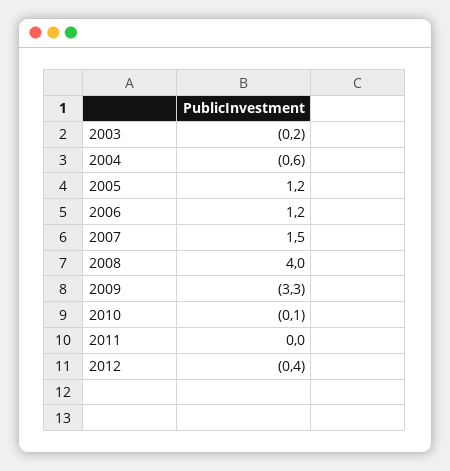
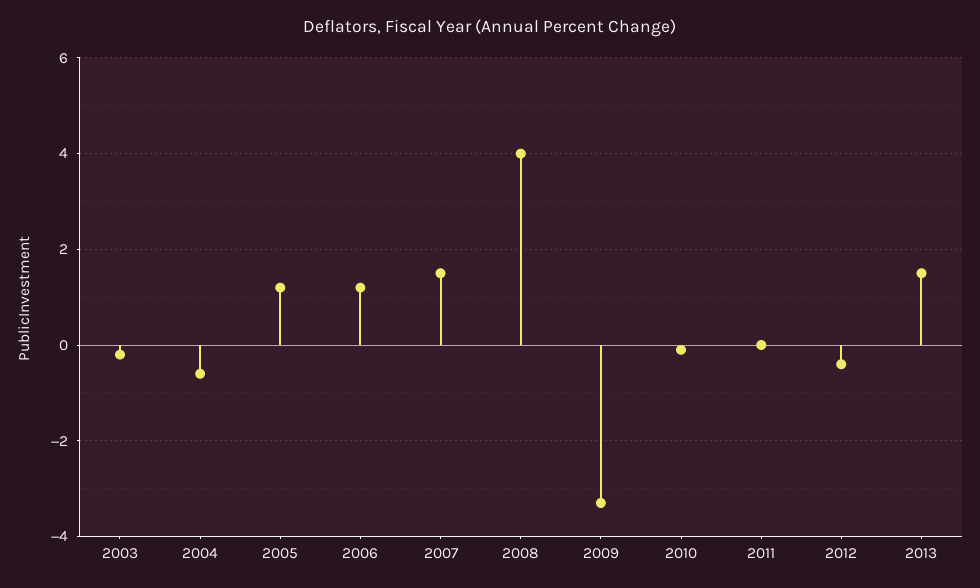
2013: none -> 1.5

